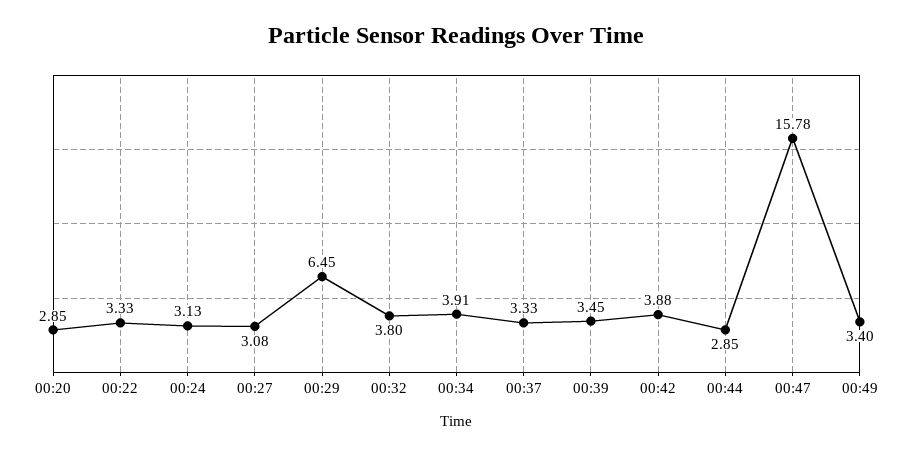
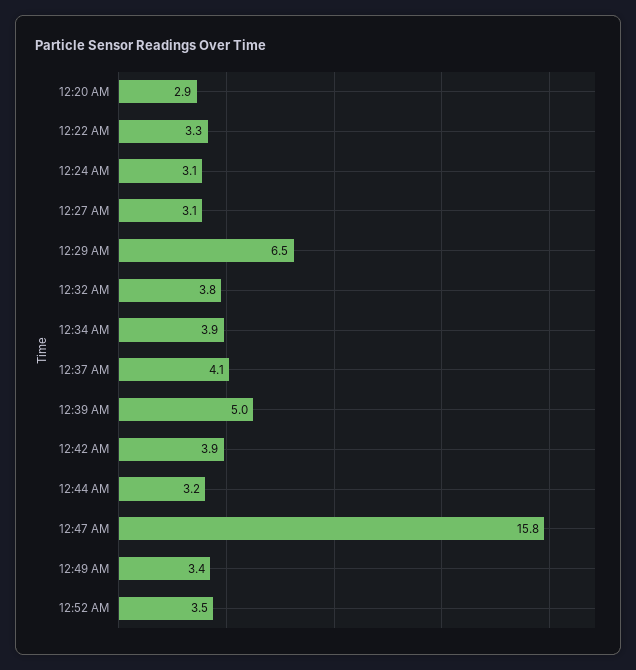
00:37: 3.33 -> 4.1
00:39: 3.45 -> 5
00:44: 2.85 -> 3.2
12:52 AM: none -> 3.5

